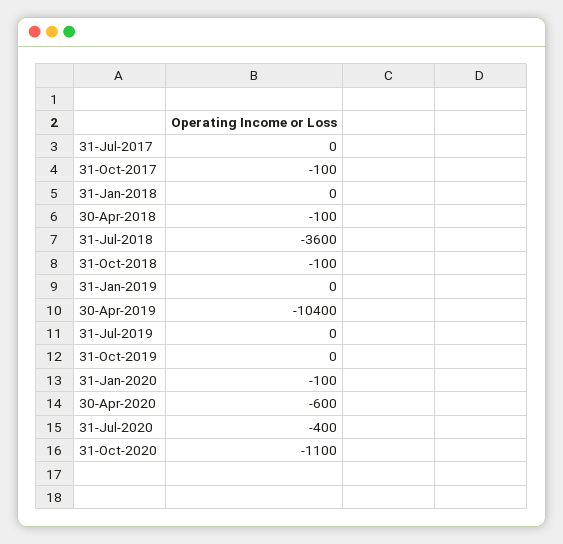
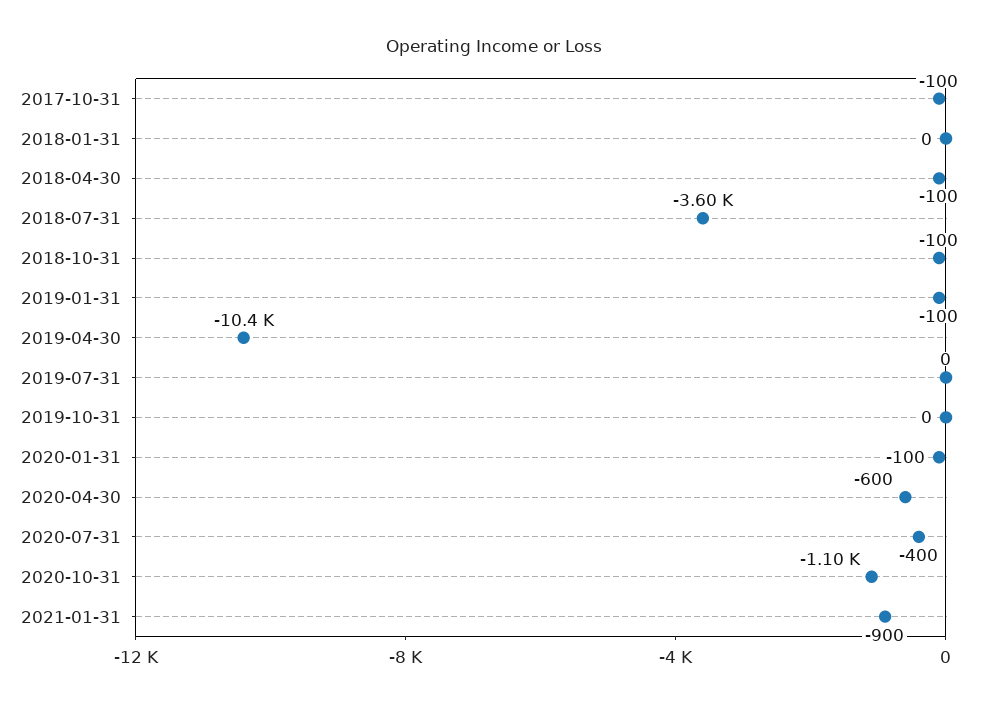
31-Jul-2017: 0 -> none
31-Jan-2019: 0 -> -100
2021-01-31: none -> -900

